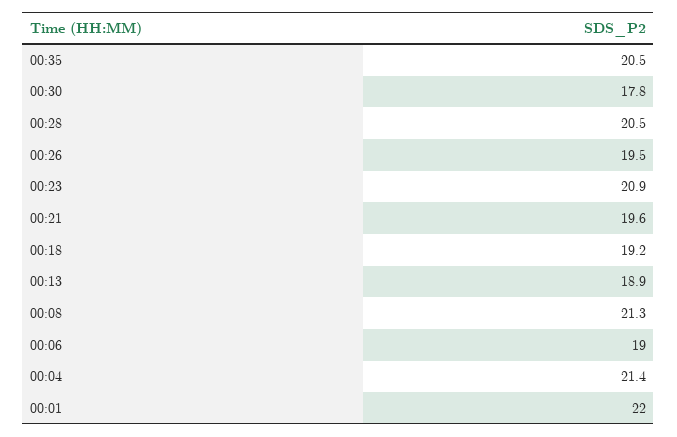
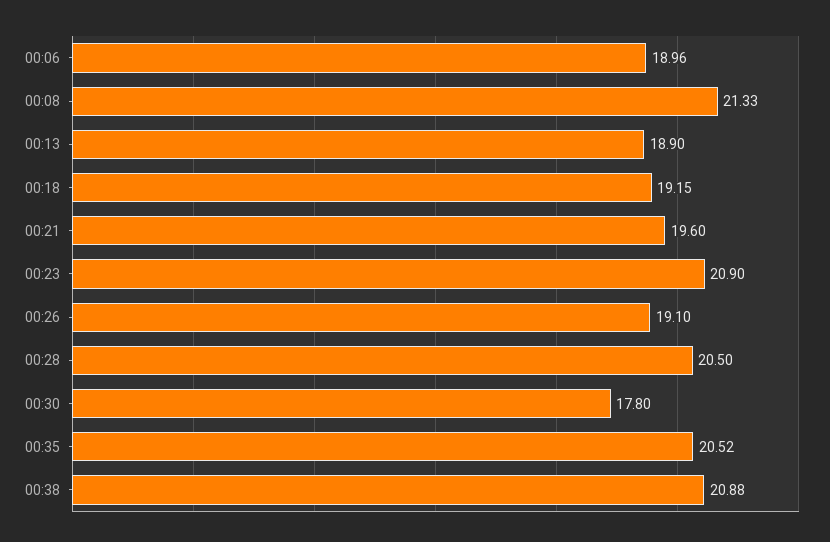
00:26: 19.5 -> 19.1
00:04: 21.4 -> none
00:01: 22 -> none
00:38: none -> 20.88

